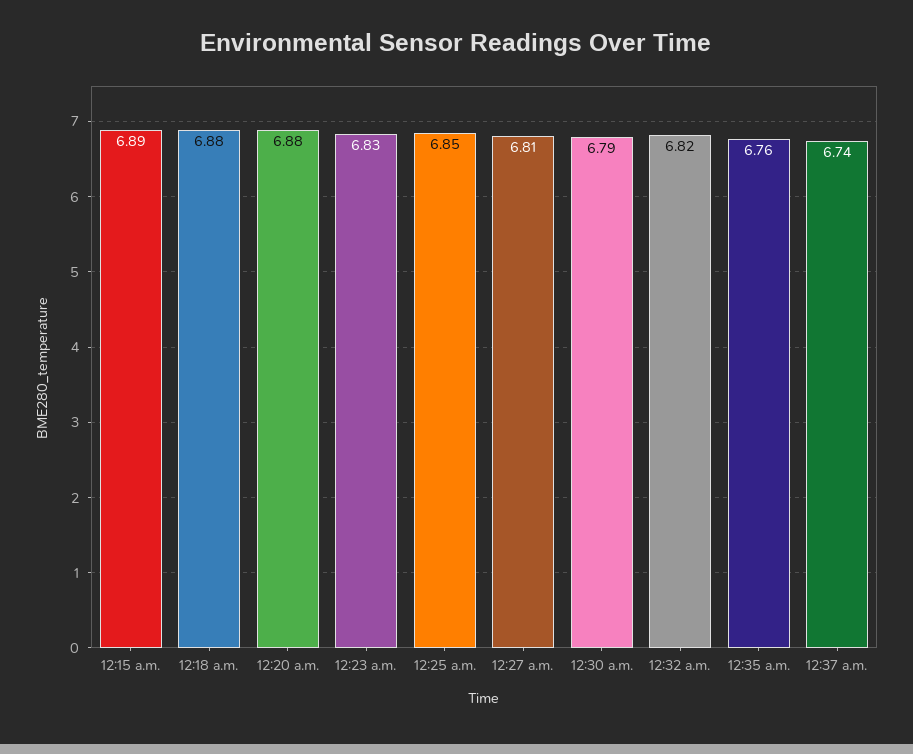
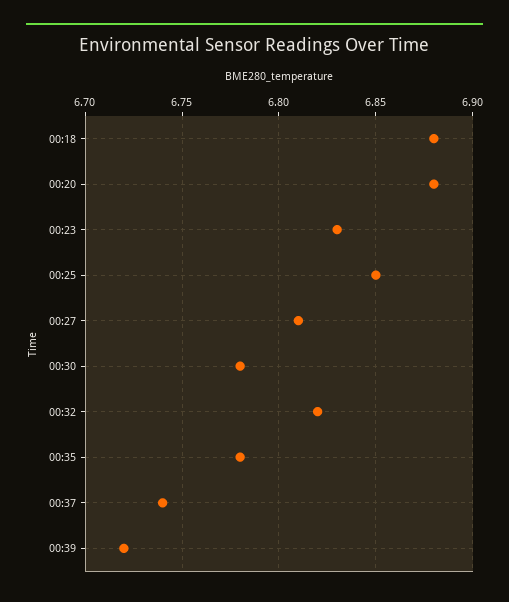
12:15 a.m.: 6.89 -> none
12:30 a.m.: 6.79 -> 6.78
12:35 a.m.: 6.76 -> 6.78
00:39: none -> 6.72

